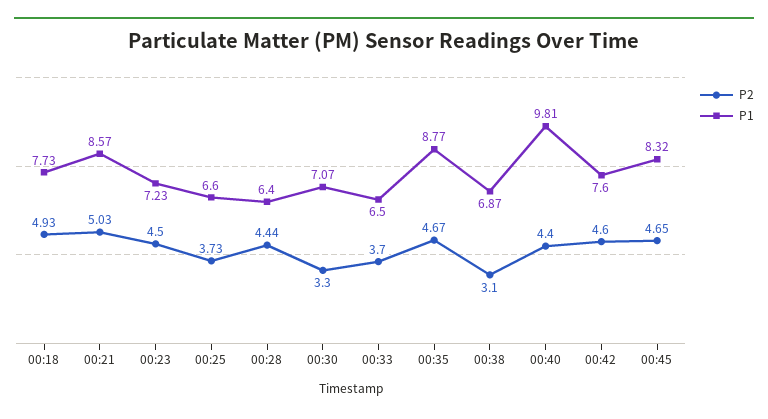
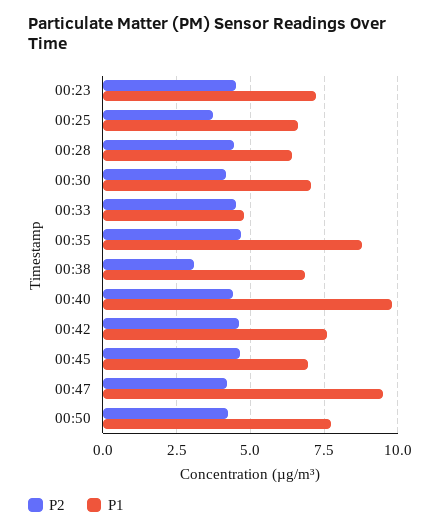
P2, 00:18: 4.93 -> none
P1, 00:18: 7.73 -> none
P2, 00:21: 5.03 -> none
P1, 00:21: 8.57 -> none
P2, 00:30: 3.3 -> 4.25
P2, 00:33: 3.7 -> 4.5
P1, 00:33: 6.5 -> 4.75
P1, 00:45: 8.32 -> 7
P2, 00:47: none -> 4.25
P1, 00:47: none -> 9.5
P2, 00:50: none -> 4.25
P1, 00:50: none -> 7.75

